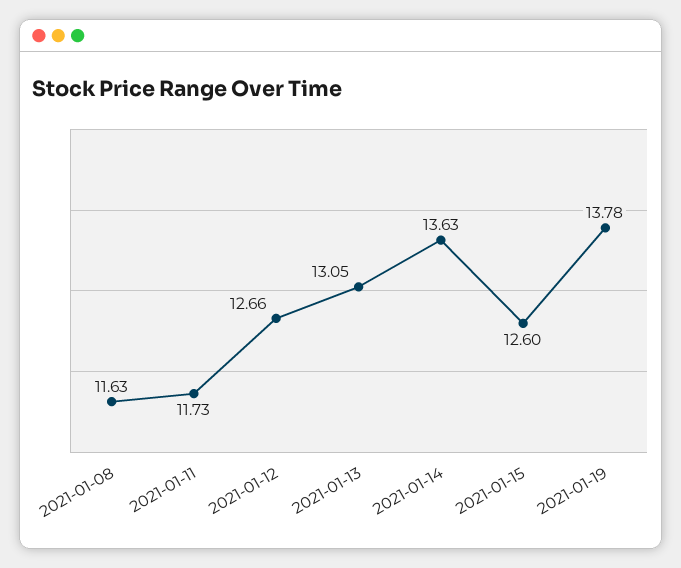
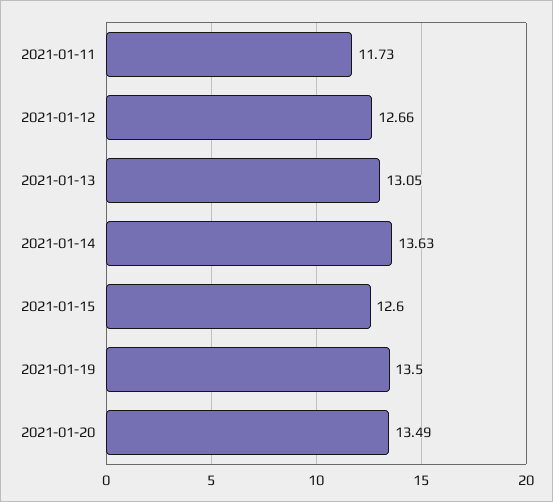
2021-01-08: 11.63 -> none
2021-01-19: 13.78 -> 13.5
2021-01-20: none -> 13.49

